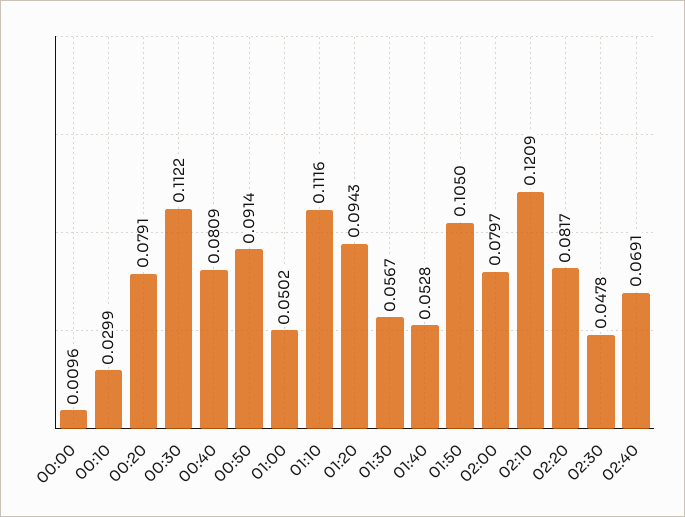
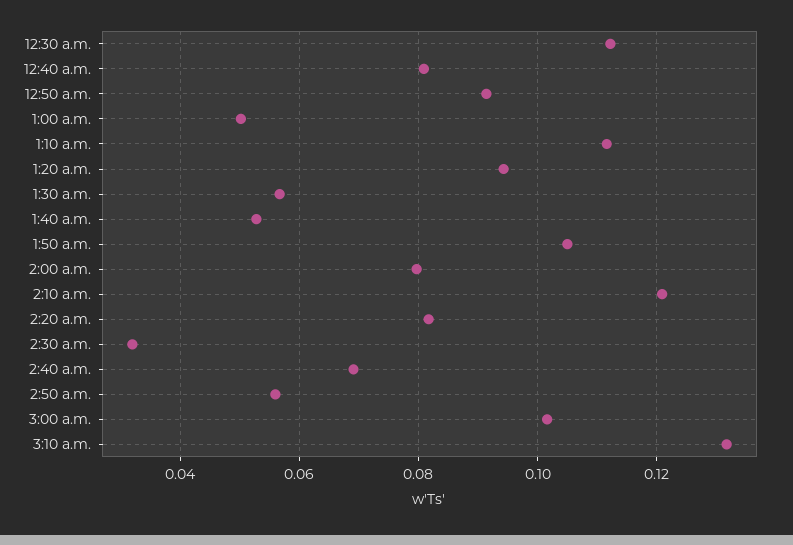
00:00: 0.0096 -> none
00:10: 0.0299 -> none
00:20: 0.0791 -> none
02:30: 0.0478 -> 0.032
2:50 a.m.: none -> 0.056
3:00 a.m.: none -> 0.102
3:10 a.m.: none -> 0.132

